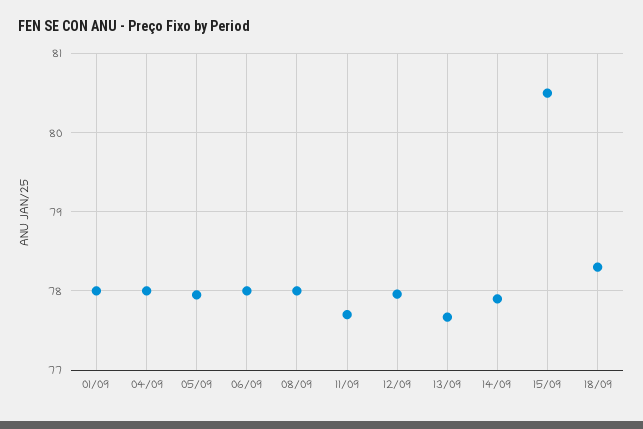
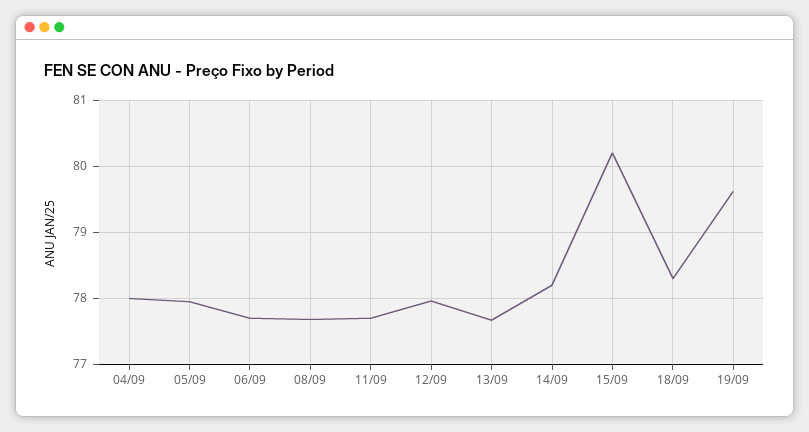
01/09: 78 -> none
06/09: 78 -> 77.7
08/09: 78 -> 77.7
14/09: 77.9 -> 78.2
15/09: 80.5 -> 80.2
19/09: none -> 79.6

